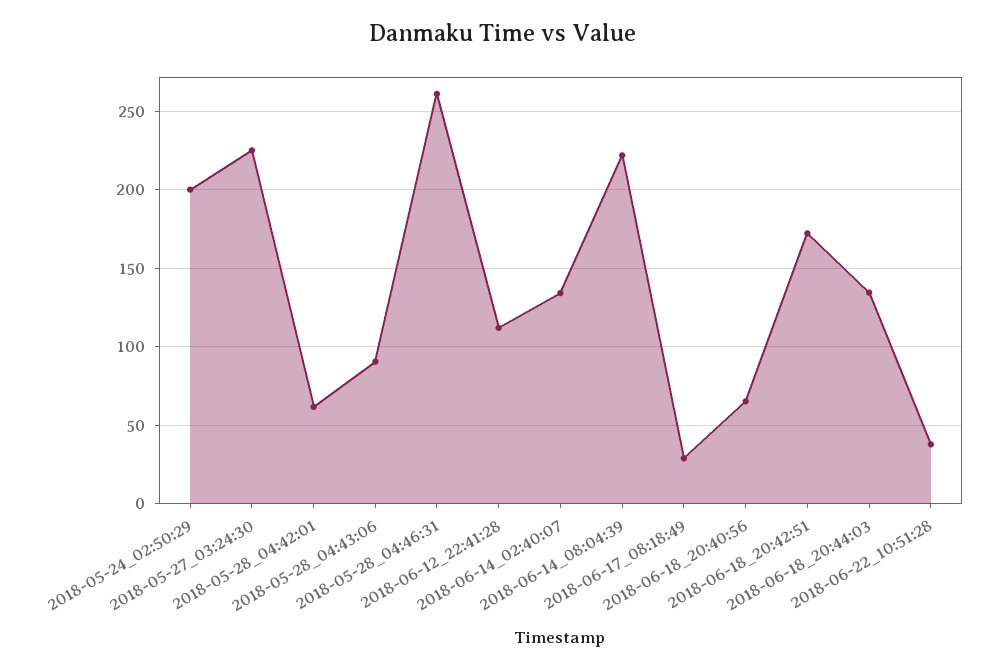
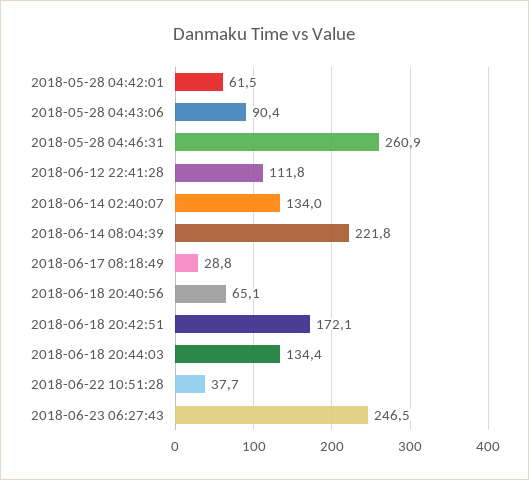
2018-05-24_02:50:29: 200 -> none
2018-05-27_03:24:30: 225 -> none
2018-06-23 06:27:43: none -> 246.5

